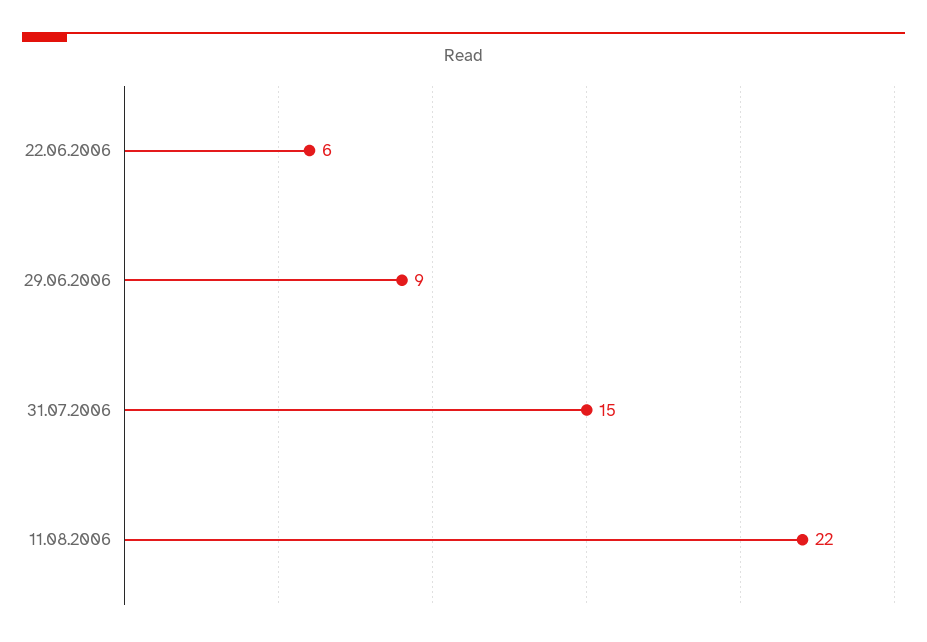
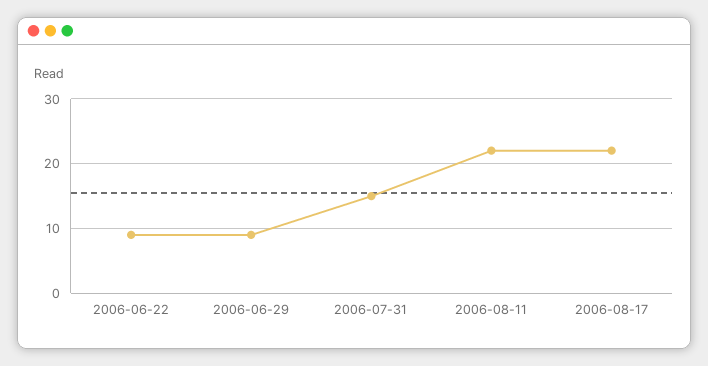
22.06.2006: 6 -> 9
2006-08-17: none -> 22

